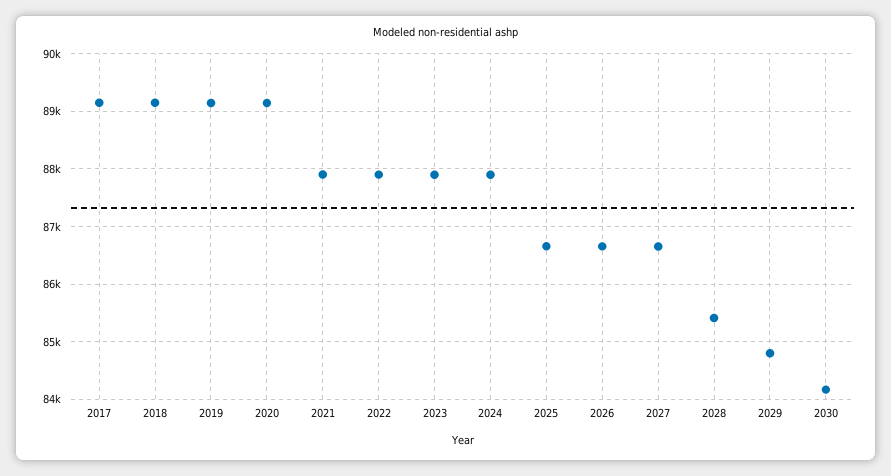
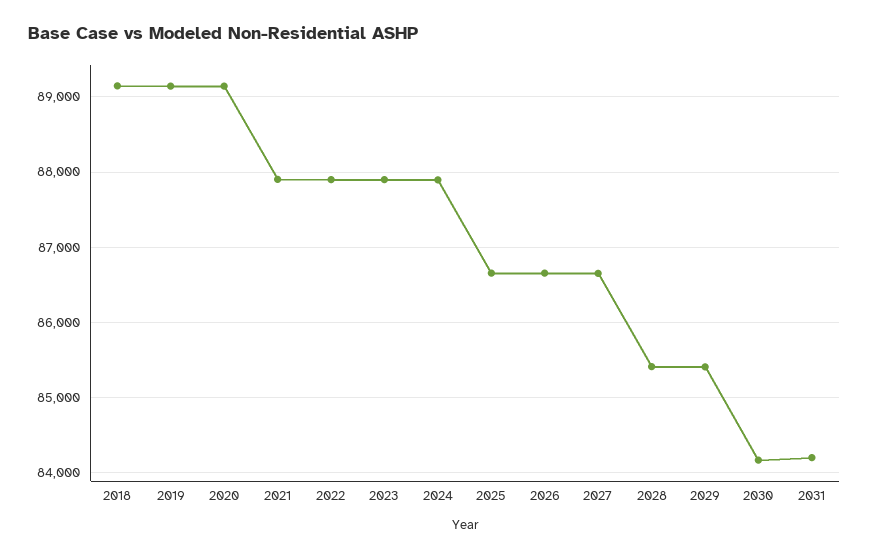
2017: 89200 -> none
2029: 84800 -> 85400
2031: none -> 84200

